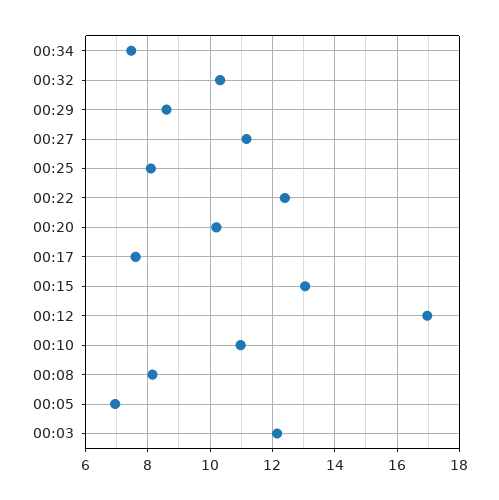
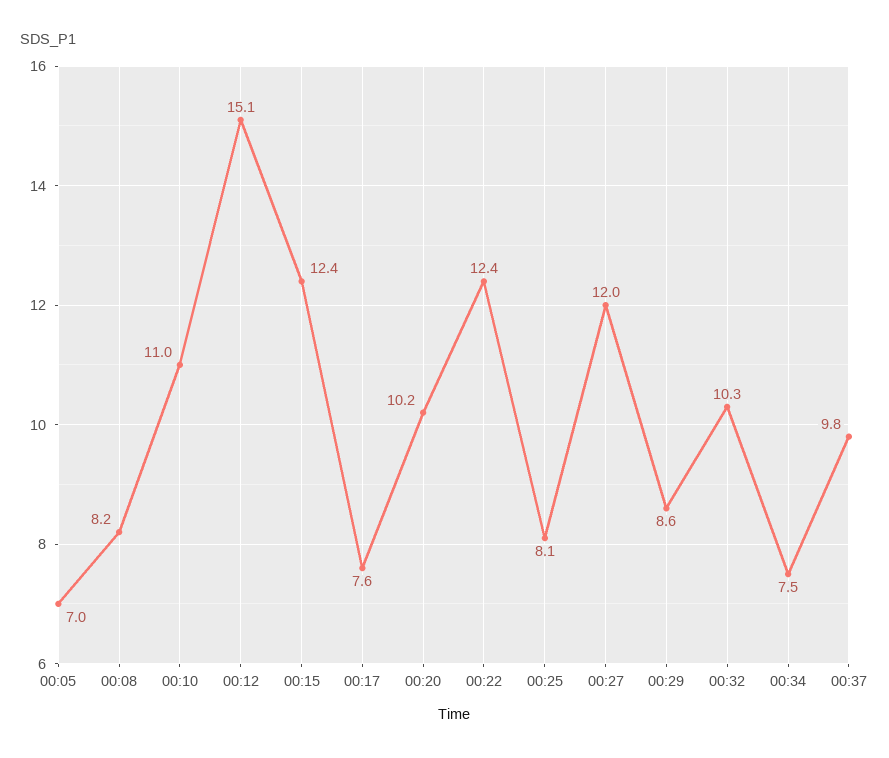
00:27: 11.2 -> 12
00:15: 13 -> 12.4
00:12: 17 -> 15.1
00:03: 12.2 -> none
00:37: none -> 9.8

